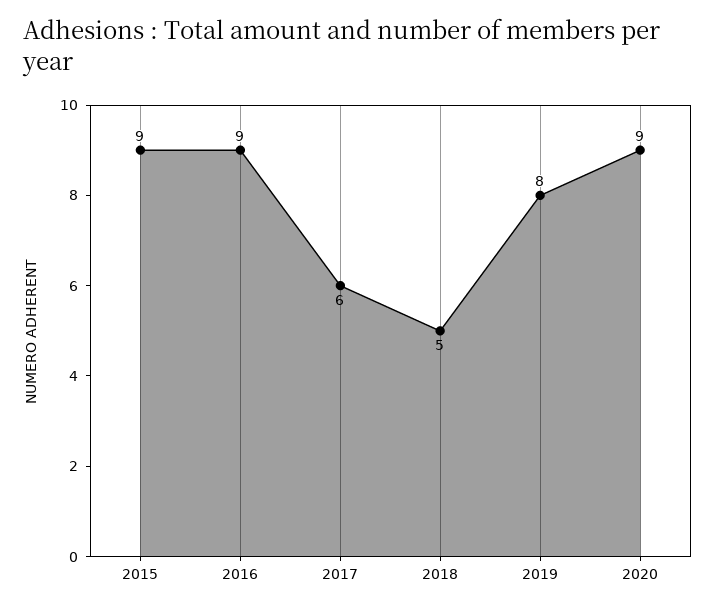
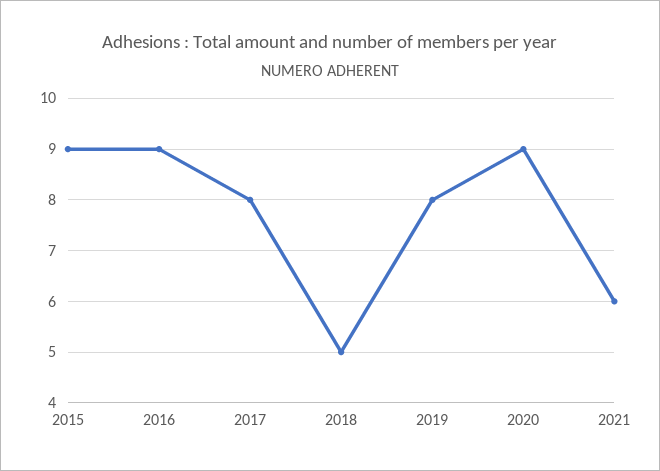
2017: 6 -> 8
2021: none -> 6

